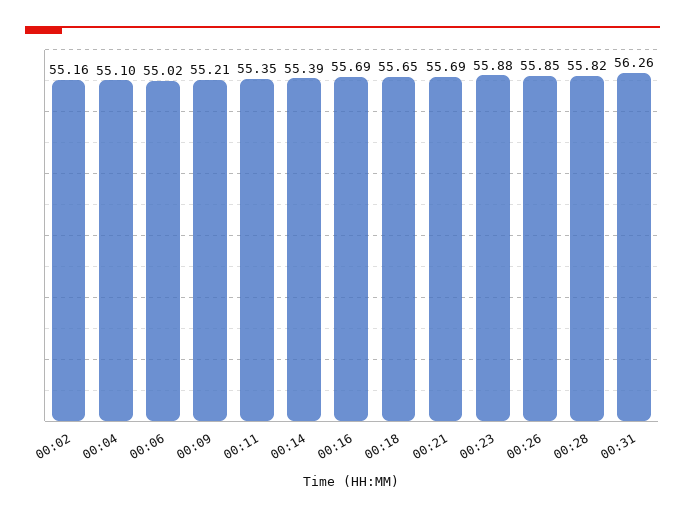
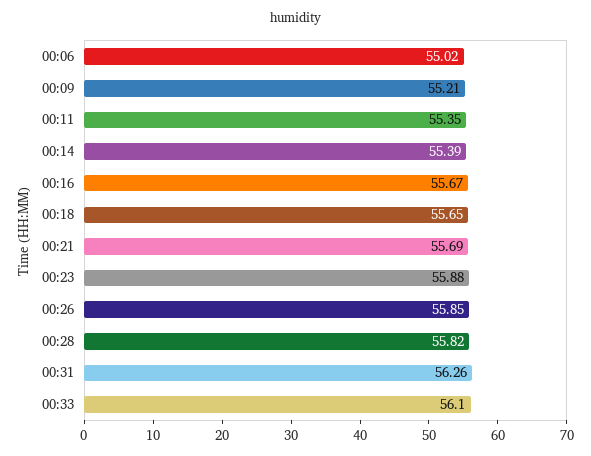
00:02: 55.16 -> none
00:04: 55.1 -> none
00:16: 55.69 -> 55.67
00:33: none -> 56.1

